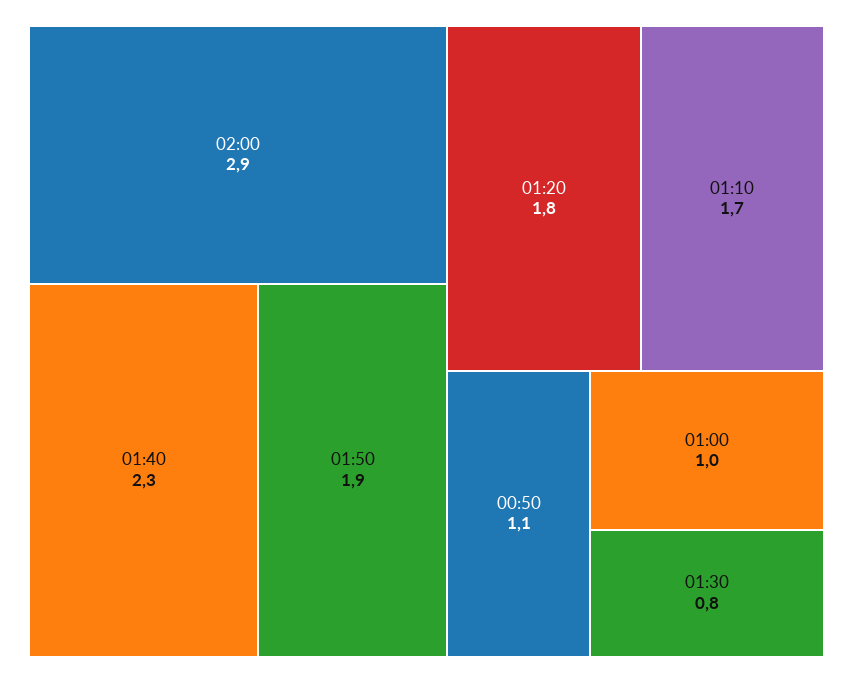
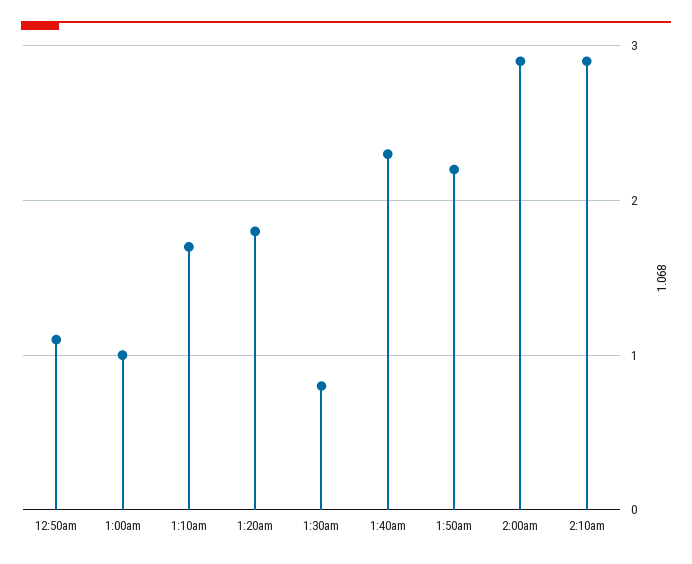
01:50: 1.9 -> 2.2
2:10am: none -> 2.9

